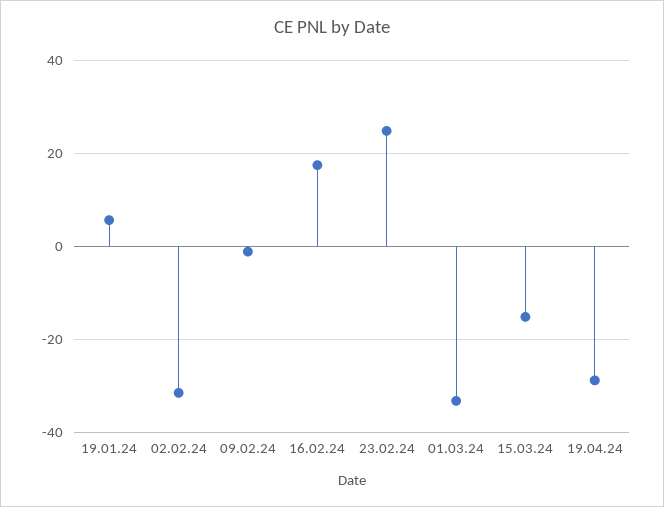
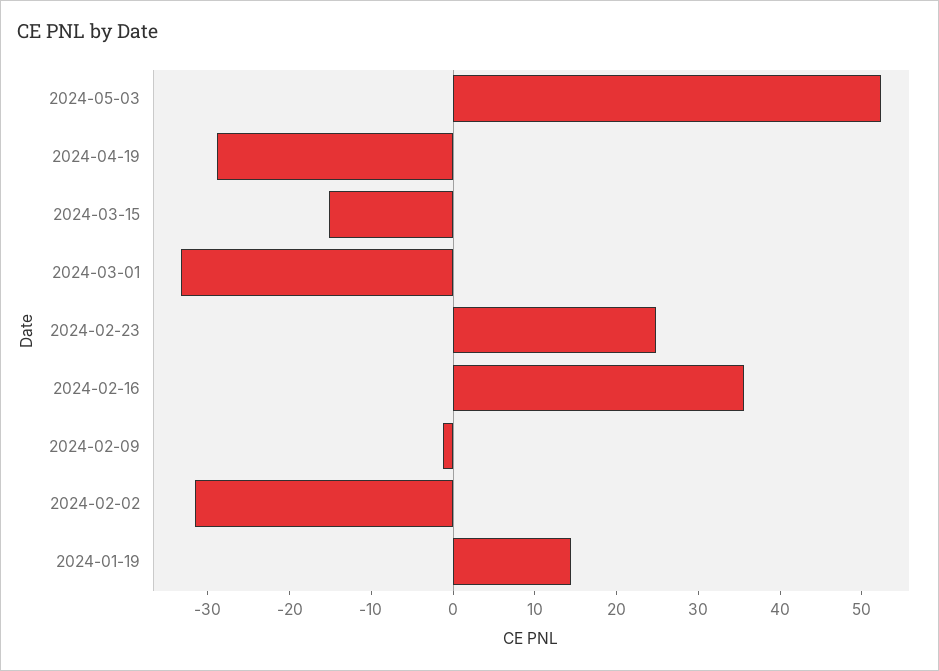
19.01.24: 6 -> 14
16.02.24: 18 -> 36
2024-05-03: none -> 52

